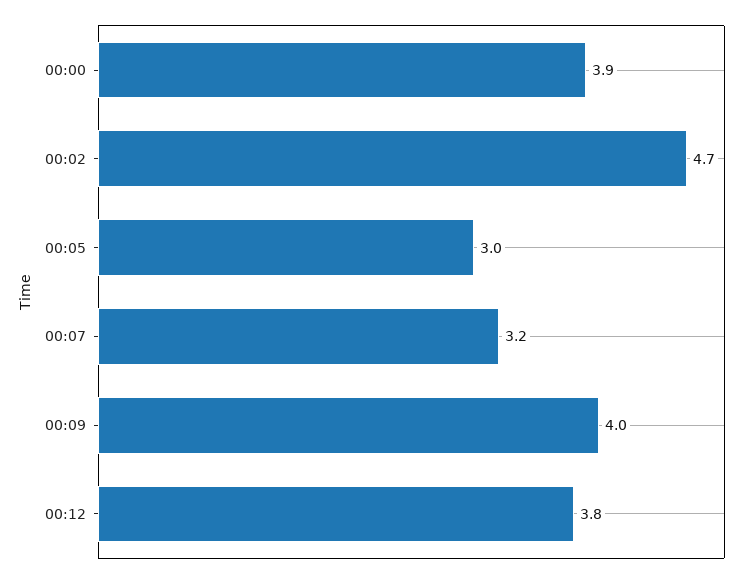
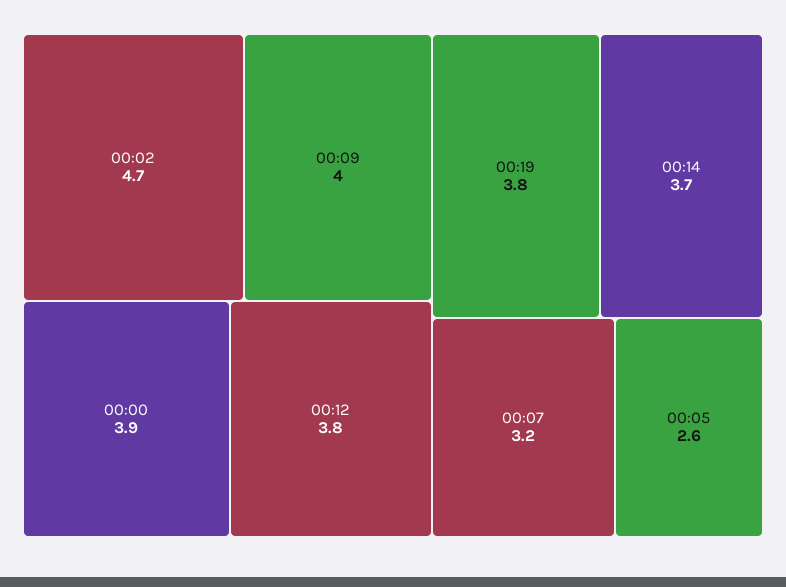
00:05: 3 -> 2.6
00:19: none -> 3.8
00:14: none -> 3.7

